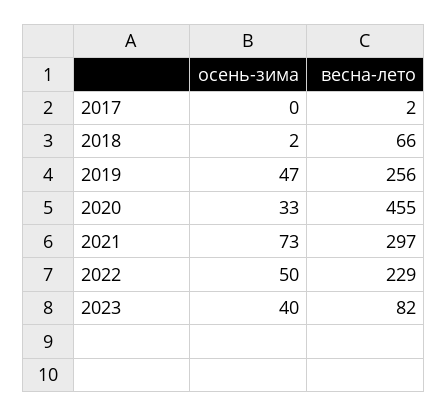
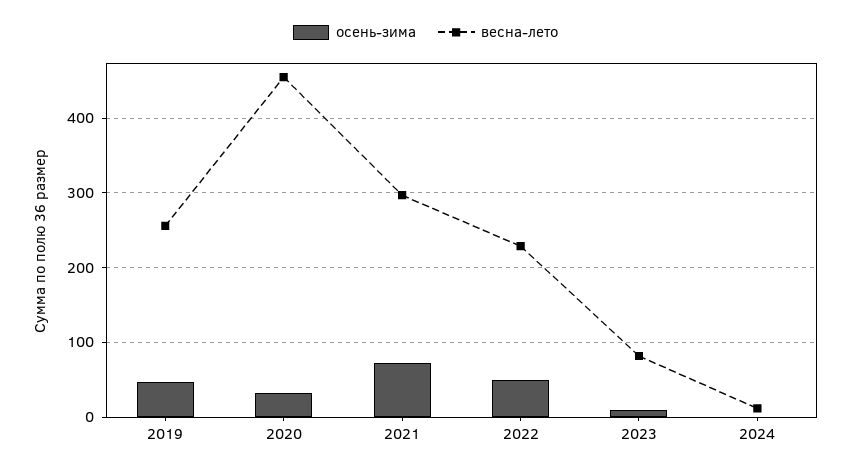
осень-зима, 2017: 0 -> none
весна-лето, 2017: 2 -> none
осень-зима, 2018: 2 -> none
весна-лето, 2018: 66 -> none
осень-зима, 2023: 40 -> 10
осень-зима, 2024: none -> 0
весна-лето, 2024: none -> 10

